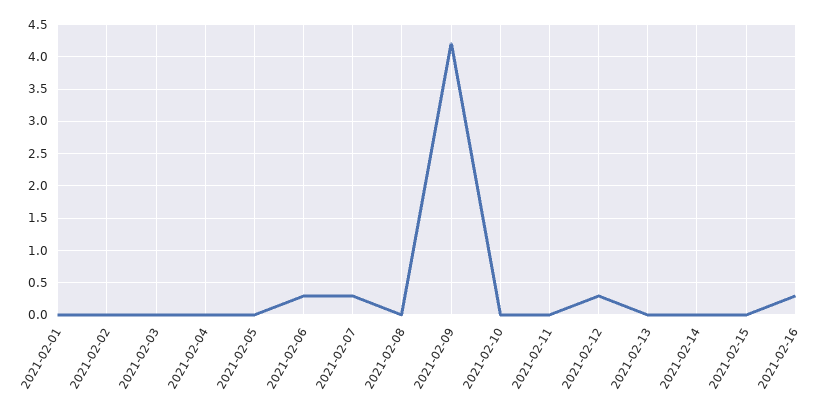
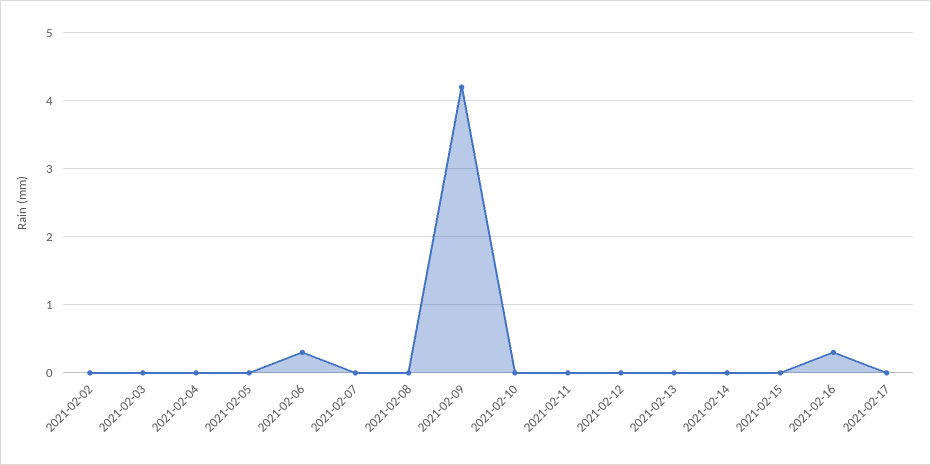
2021-02-01: 0 -> none
2021-02-07: 0.3 -> 0
2021-02-12: 0.3 -> 0
2021-02-17: none -> 0

